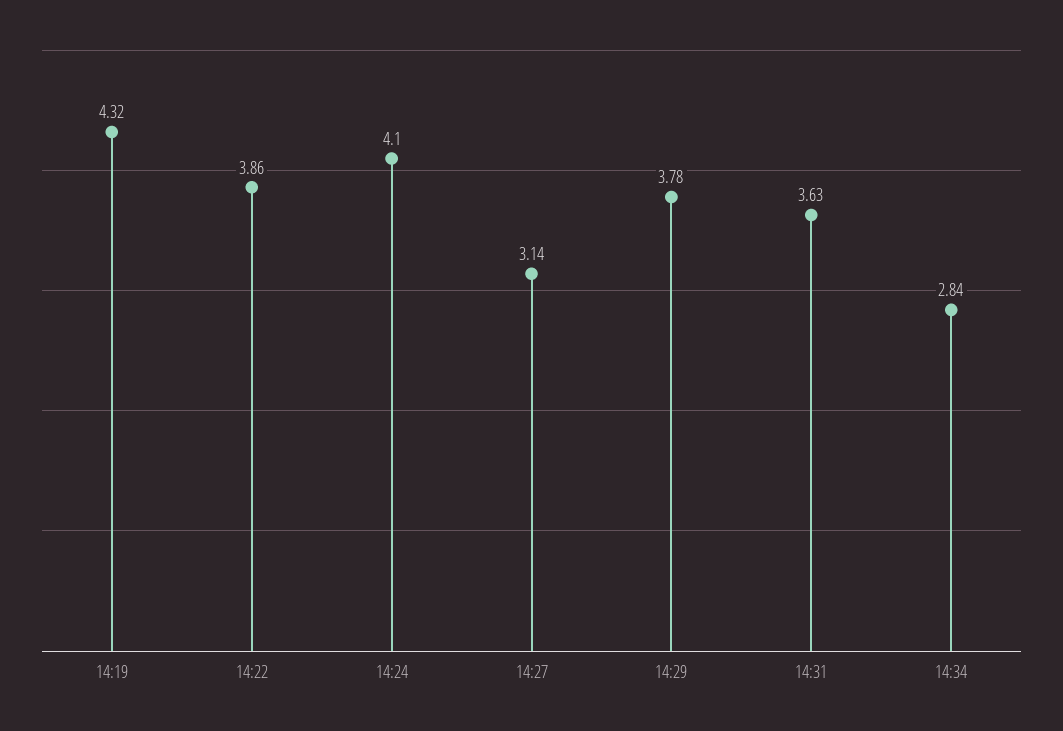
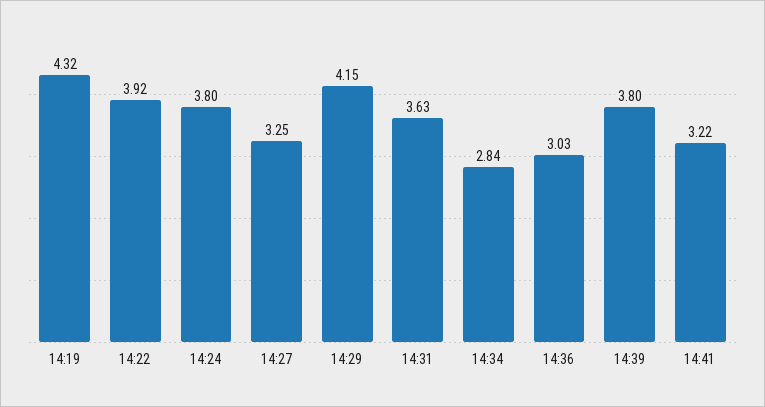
14:22: 3.86 -> 3.92
14:24: 4.1 -> 3.8
14:27: 3.14 -> 3.25
14:29: 3.78 -> 4.15
14:36: none -> 3.03
14:39: none -> 3.8
14:41: none -> 3.22

